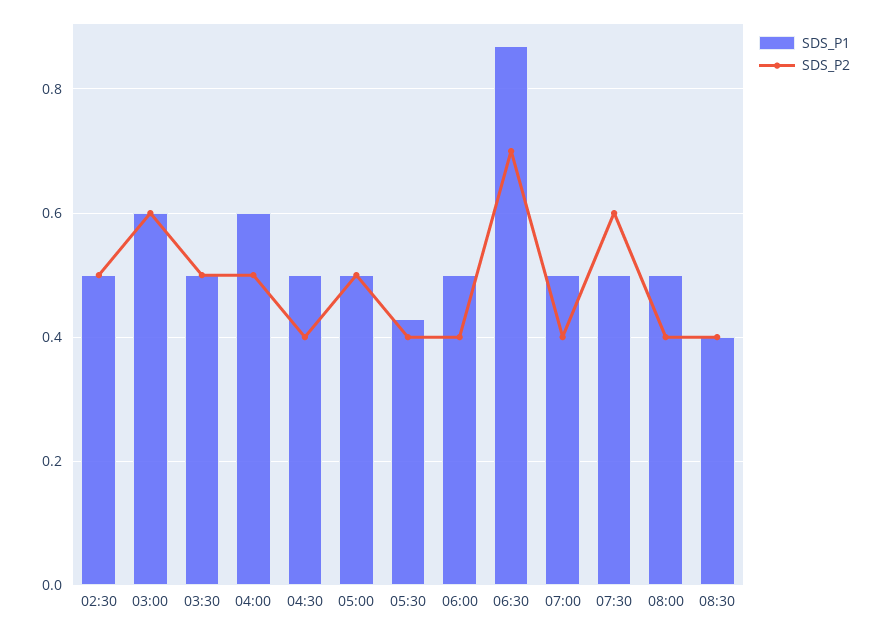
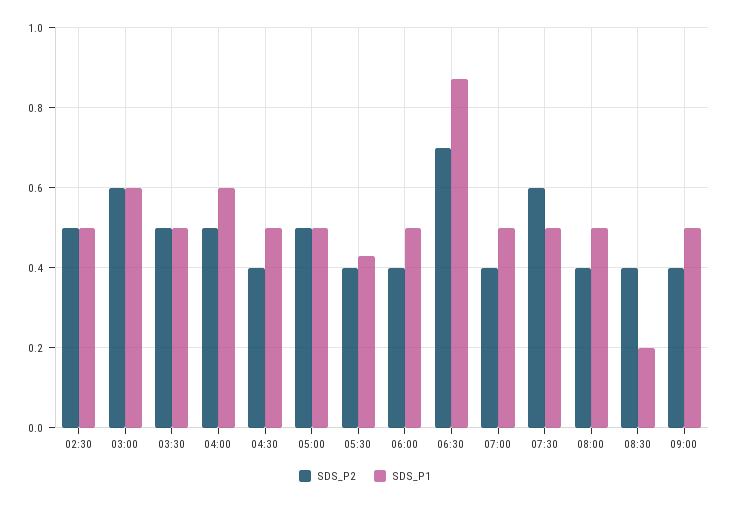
SDS_P1, 08:30: 0.4 -> 0.2
SDS_P2, 09:00: none -> 0.4
SDS_P1, 09:00: none -> 0.5

